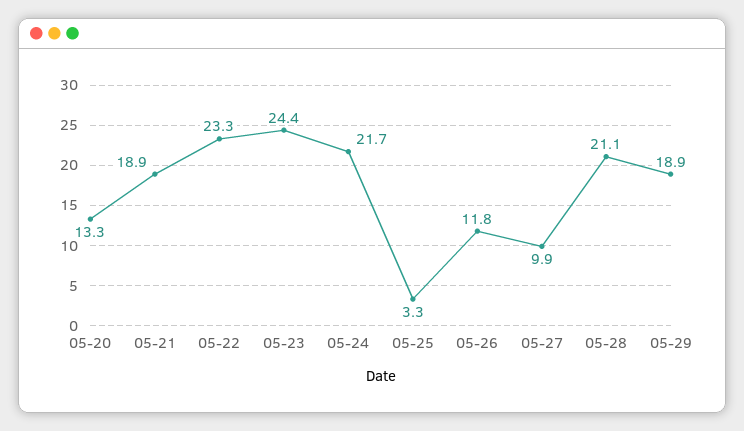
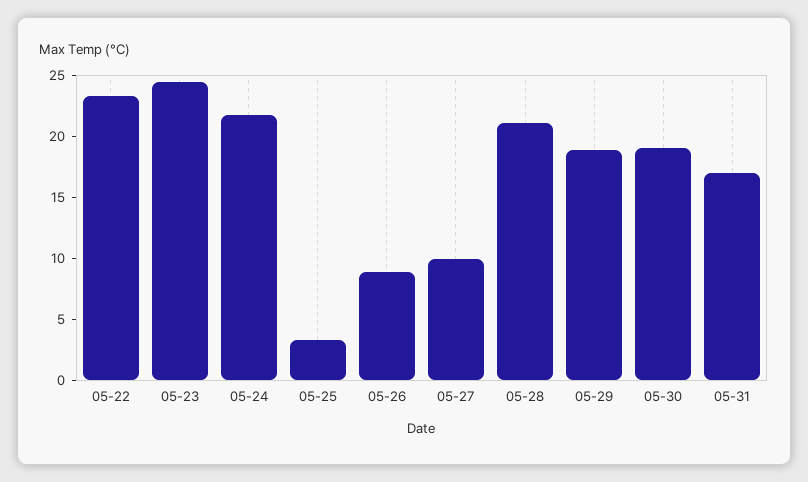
05-20: 13.3 -> none
05-21: 18.9 -> none
05-26: 11.8 -> 9
05-30: none -> 19
05-31: none -> 17

